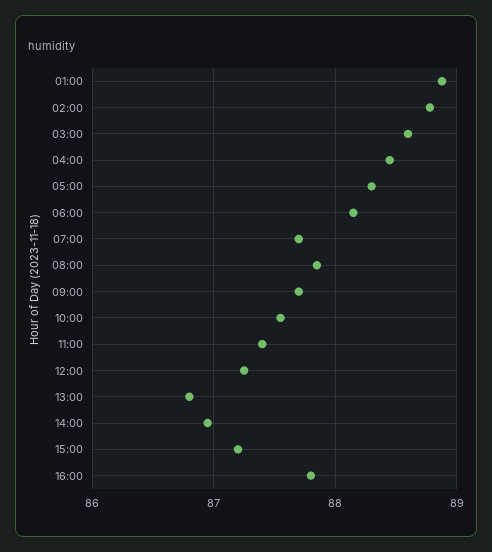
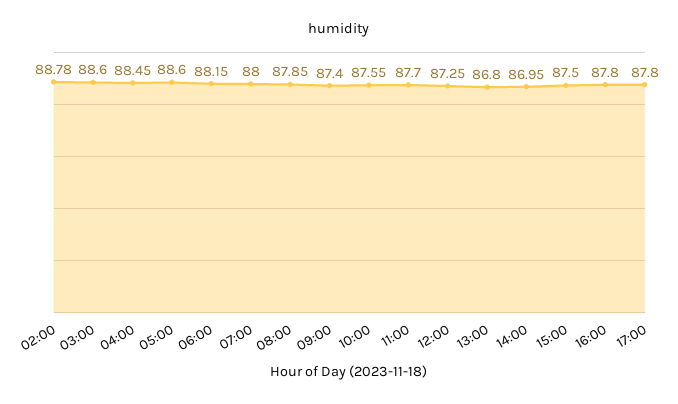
01:00: 88.9 -> none
05:00: 88.3 -> 88.6
07:00: 87.7 -> 88
09:00: 87.7 -> 87.4
11:00: 87.4 -> 87.7
15:00: 87.2 -> 87.5
17:00: none -> 87.8

